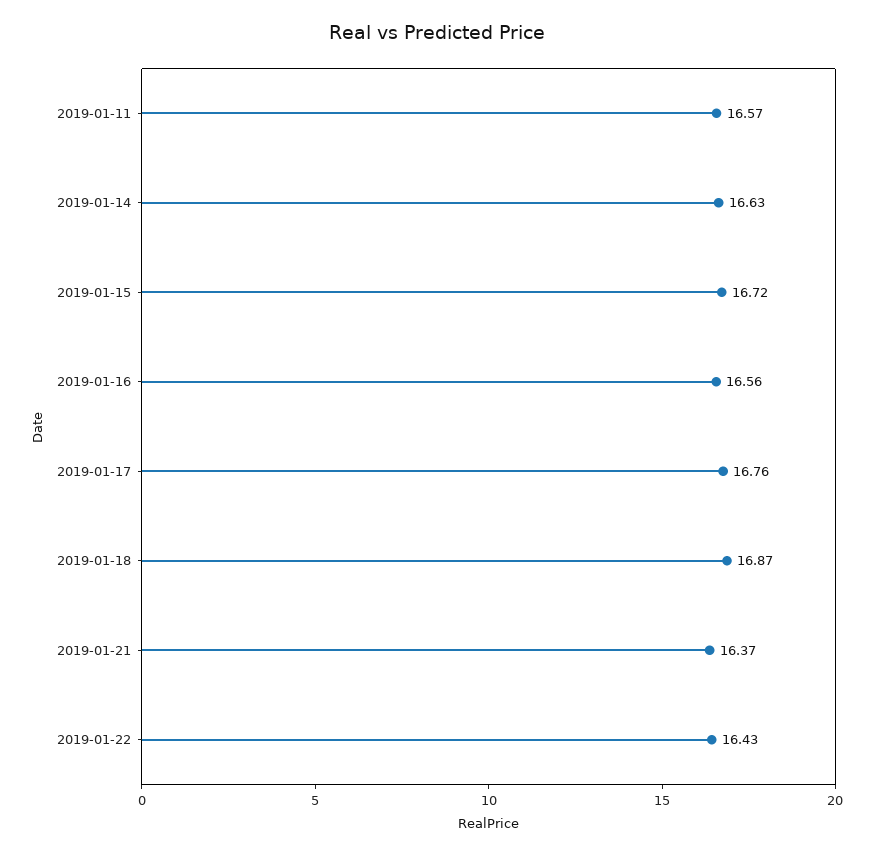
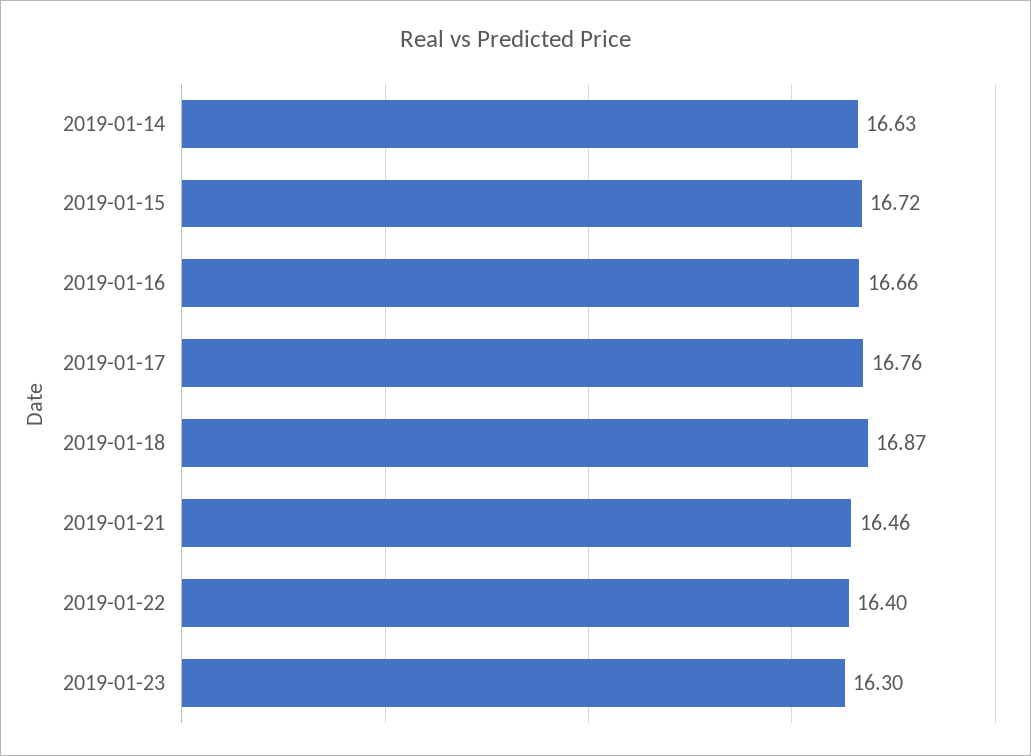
2019-01-11: 16.57 -> none
2019-01-16: 16.56 -> 16.66
2019-01-21: 16.37 -> 16.46
2019-01-22: 16.43 -> 16.4
2019-01-23: none -> 16.3

